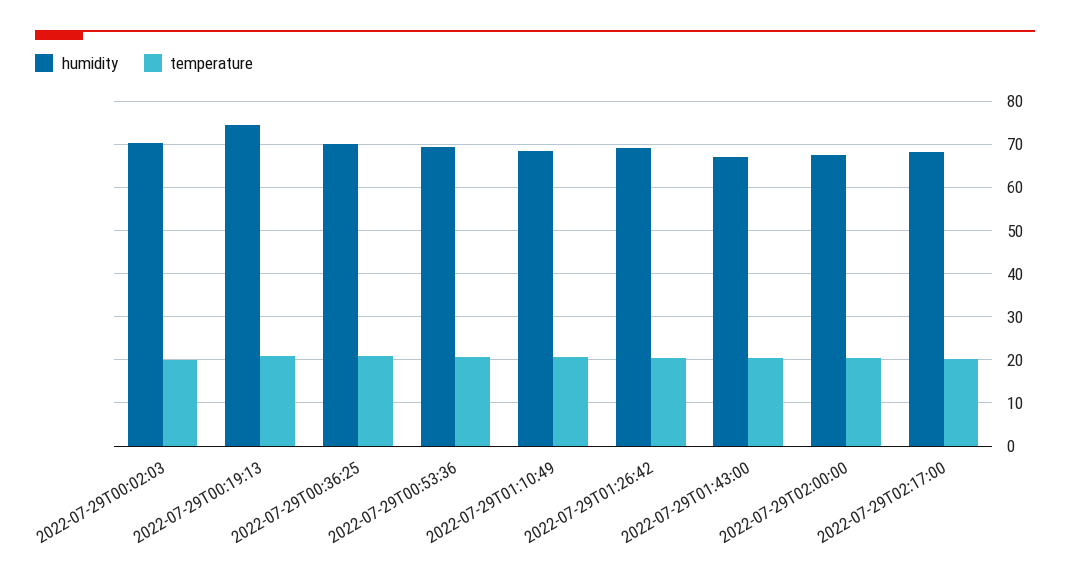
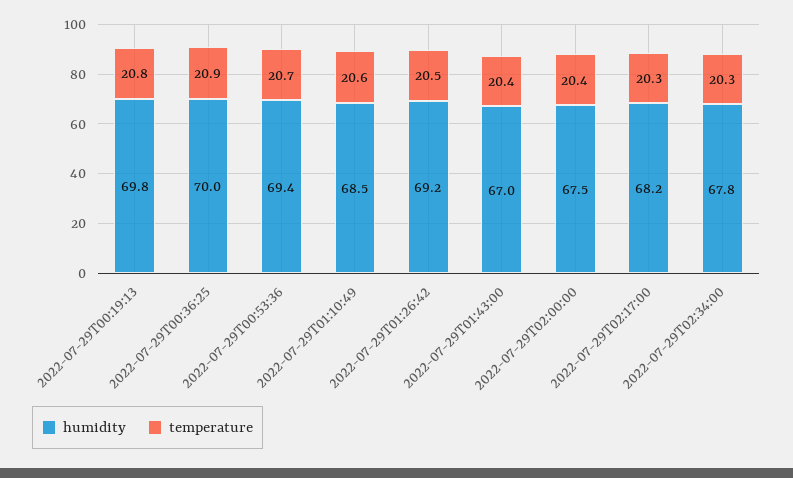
humidity, 2022-07-29T00:02:03: 70 -> none
temperature, 2022-07-29T00:02:03: 20 -> none
humidity, 2022-07-29T00:19:13: 74 -> 69.8
humidity, 2022-07-29T02:34:00: none -> 67.8
temperature, 2022-07-29T02:34:00: none -> 20.3

